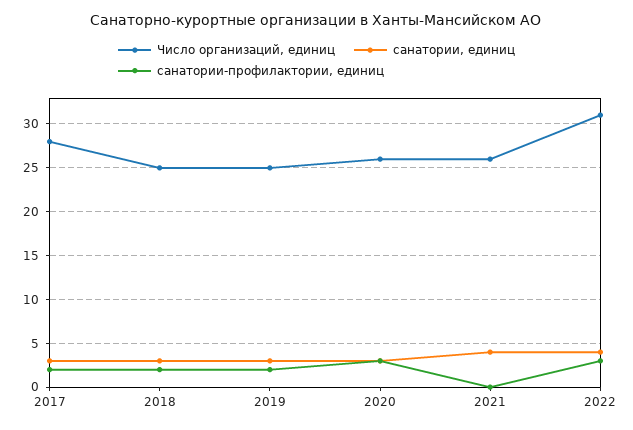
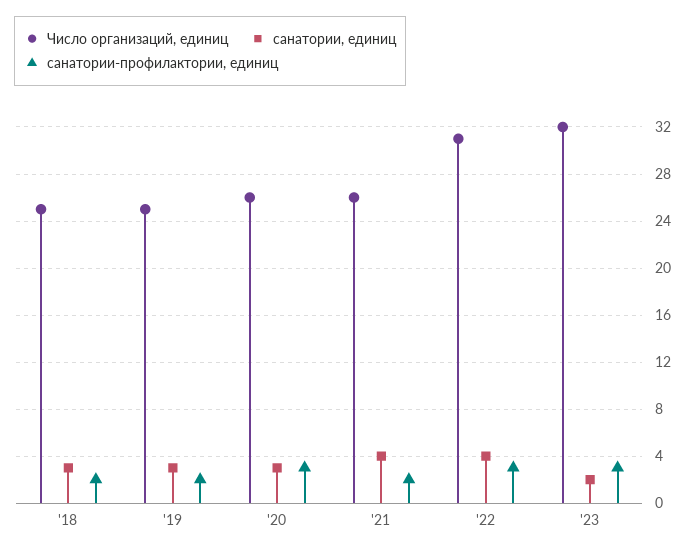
Число организаций, единиц, 2017: 28 -> none
санатории, единиц, 2017: 3 -> none
санатории-профилактории, единиц, 2017: 2 -> none
санатории-профилактории, единиц, 2021: 0 -> 2
Число организаций, единиц, '23: none -> 32
санатории, единиц, '23: none -> 2
санатории-профилактории, единиц, '23: none -> 3

